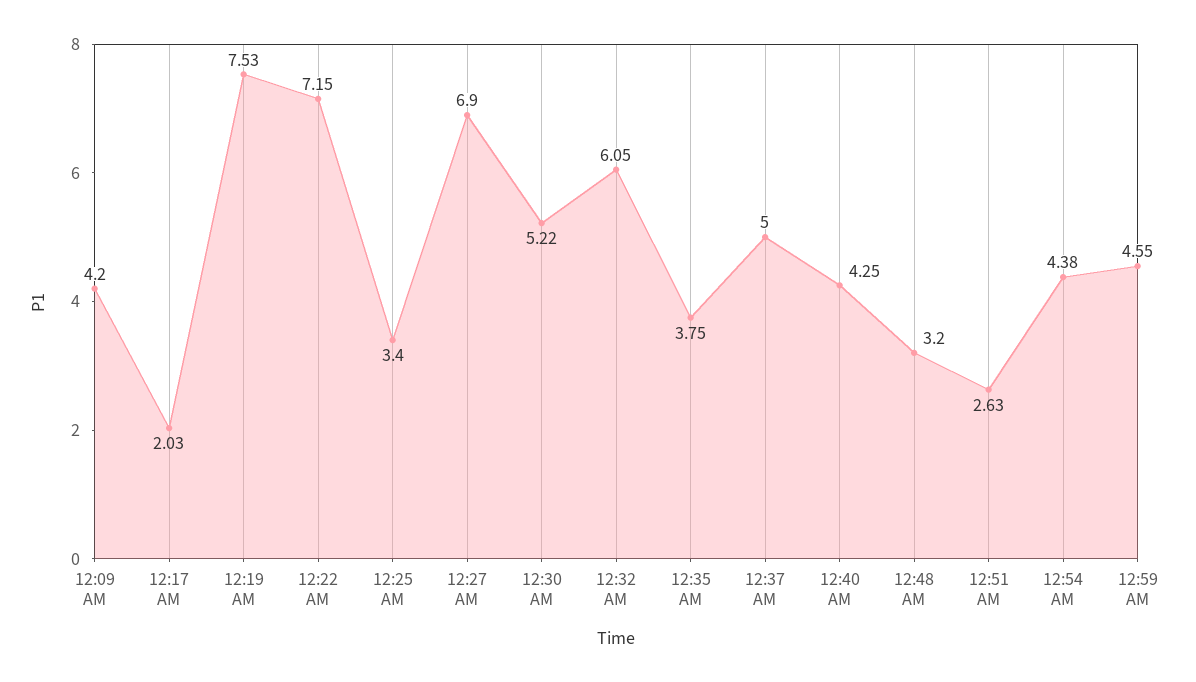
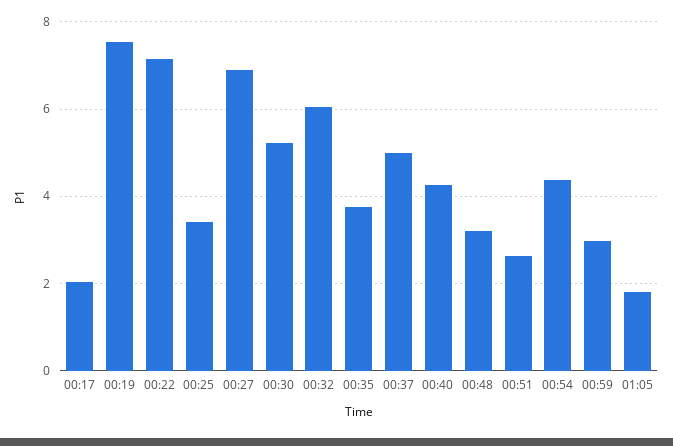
12:09 AM: 4.2 -> none
12:59 AM: 4.55 -> 3
01:05: none -> 1.8

